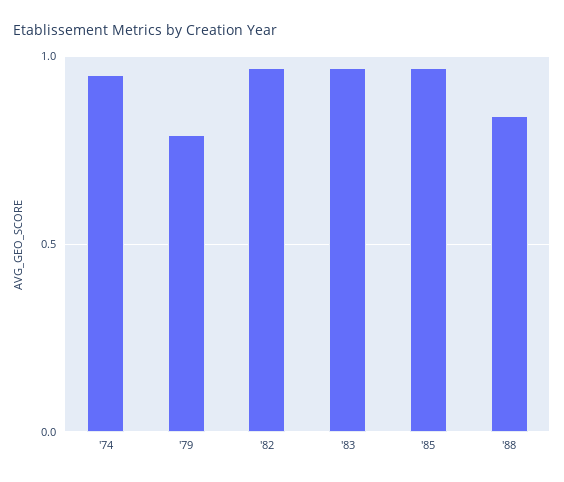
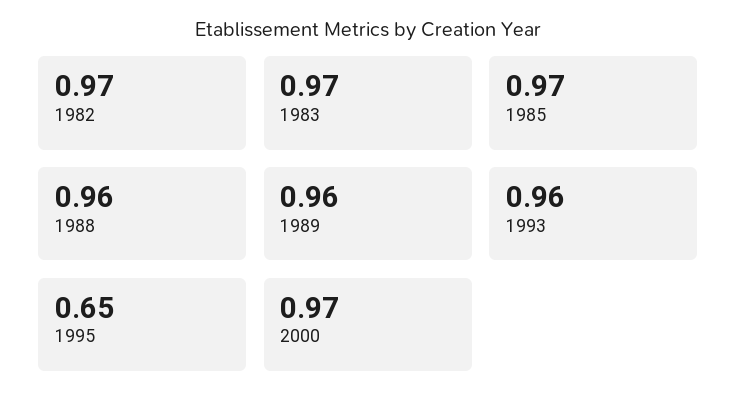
'74: 0.95 -> none
'79: 0.8 -> none
'88: 0.85 -> 0.96
1989: none -> 0.96
1993: none -> 0.96
1995: none -> 0.65
2000: none -> 0.97

